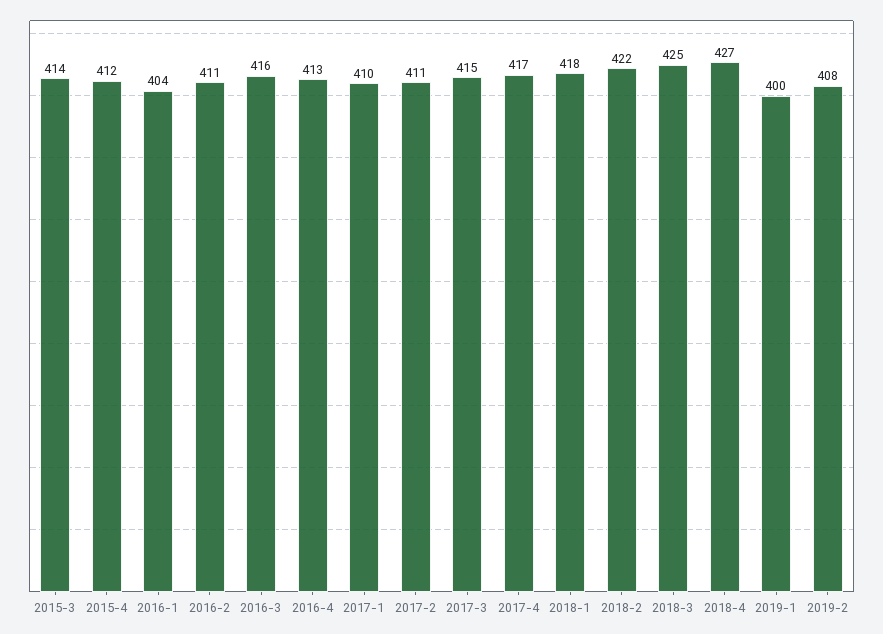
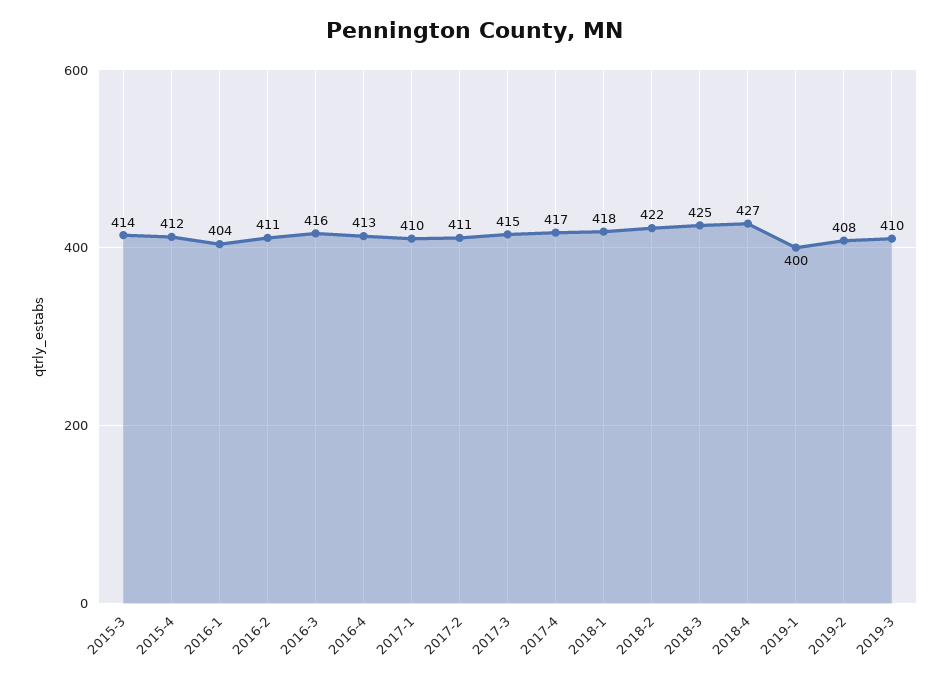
2019-3: none -> 410

